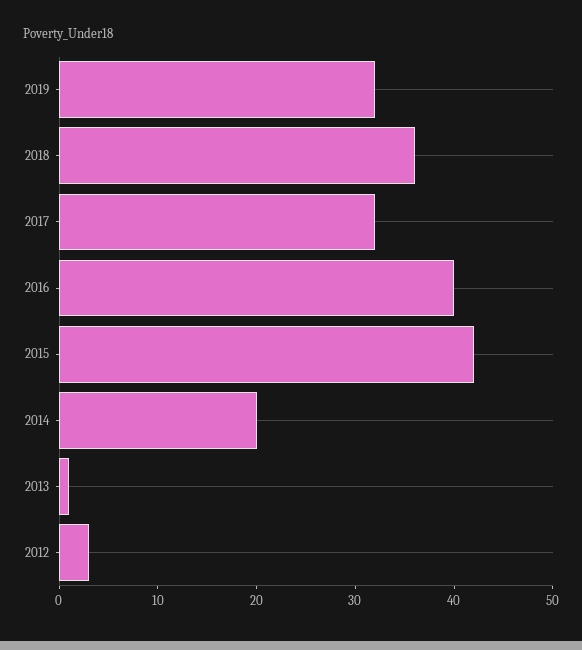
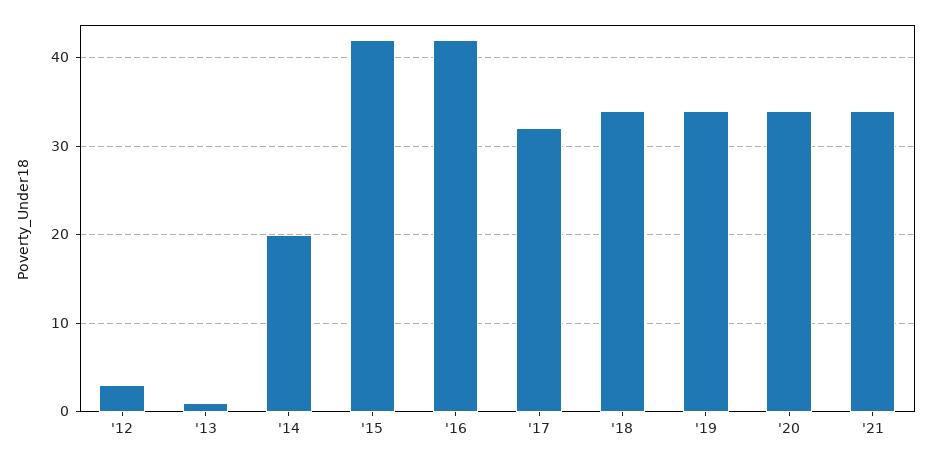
2019: 32 -> 34
2018: 36 -> 34
2016: 40 -> 42
'20: none -> 34
'21: none -> 34

